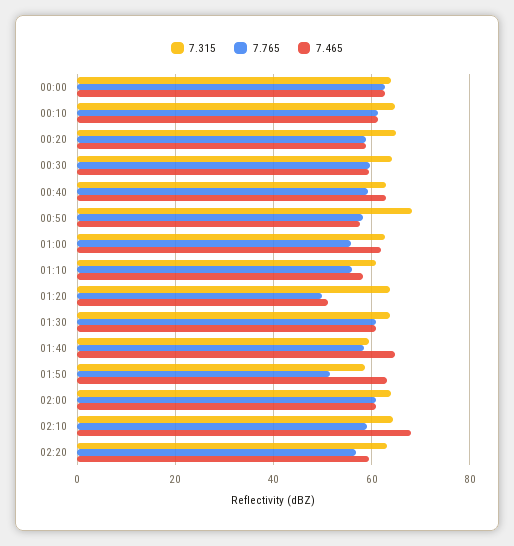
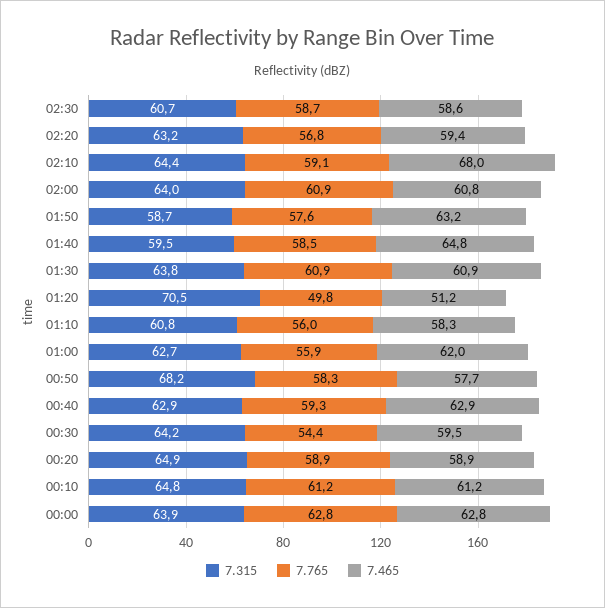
7.765, 00:30: 60 -> 54.4
7.315, 01:20: 64 -> 70.5
7.765, 01:50: 52 -> 57.6
7.315, 02:30: none -> 60.7
7.765, 02:30: none -> 58.7
7.465, 02:30: none -> 58.6

